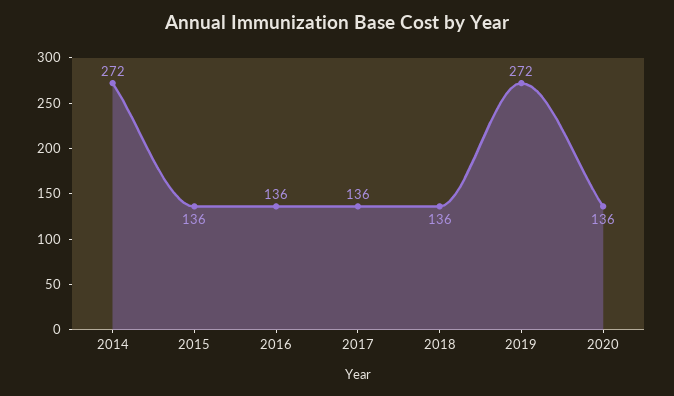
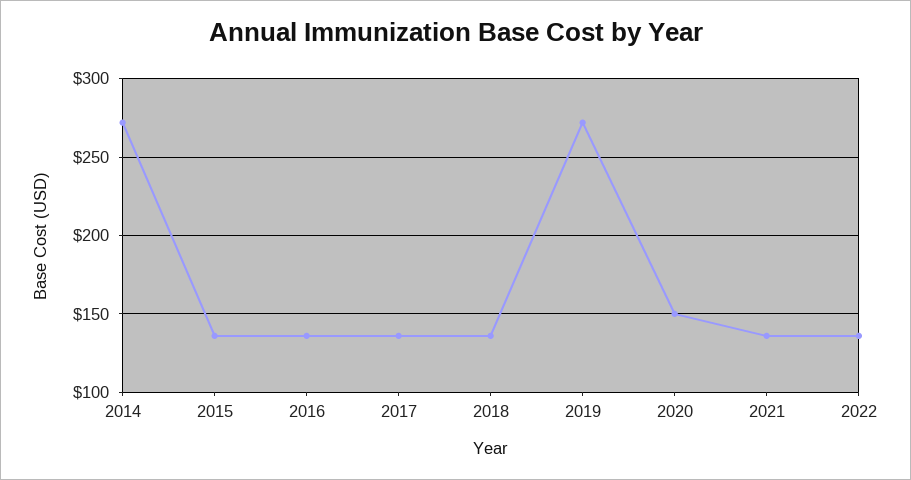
2020: 136 -> 150
2021: none -> 135
2022: none -> 135

